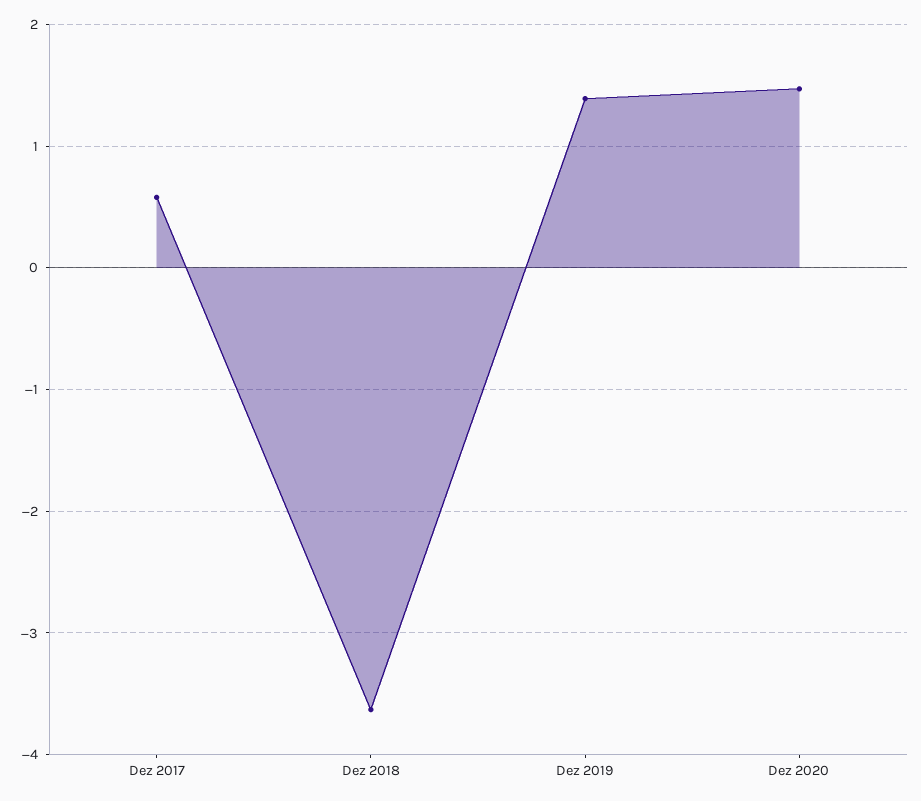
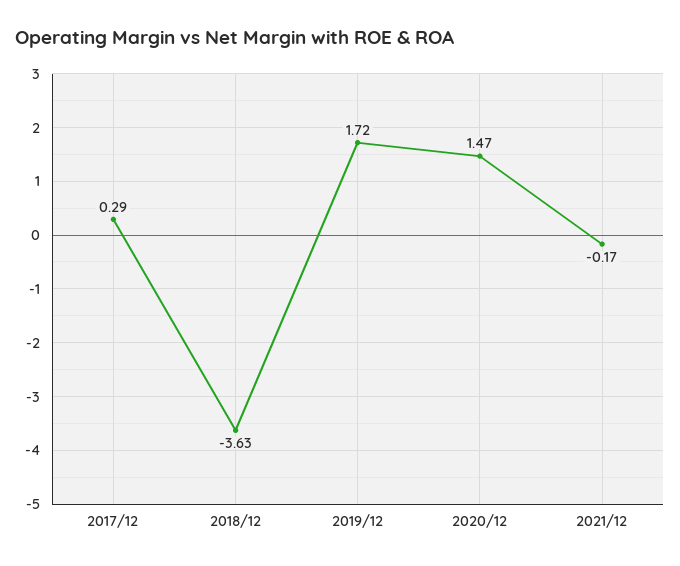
Dez 2017: 0.6 -> 0.29
Dez 2019: 1.4 -> 1.72
2021/12: none -> -0.17

